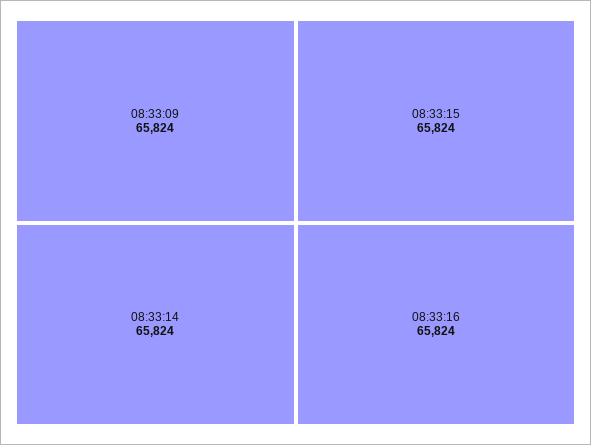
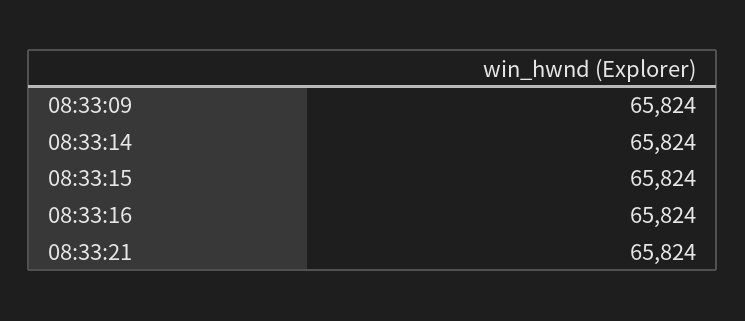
08:33:21: none -> 65824

